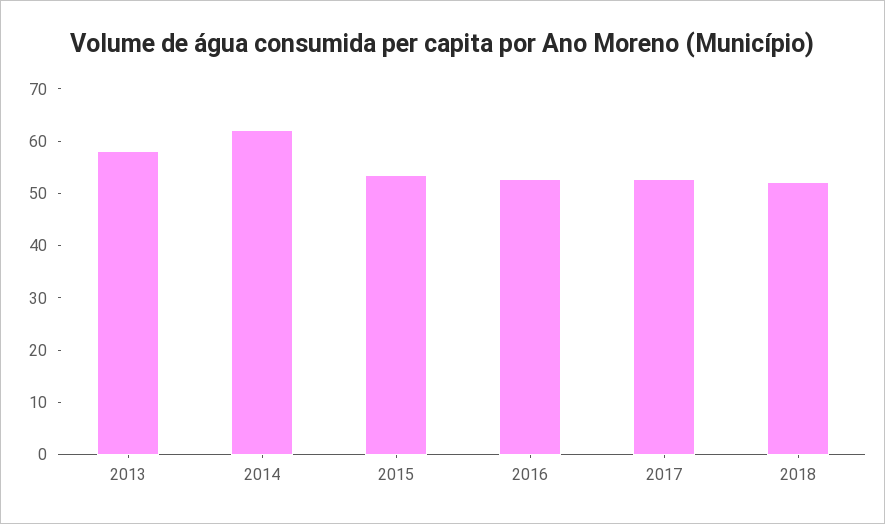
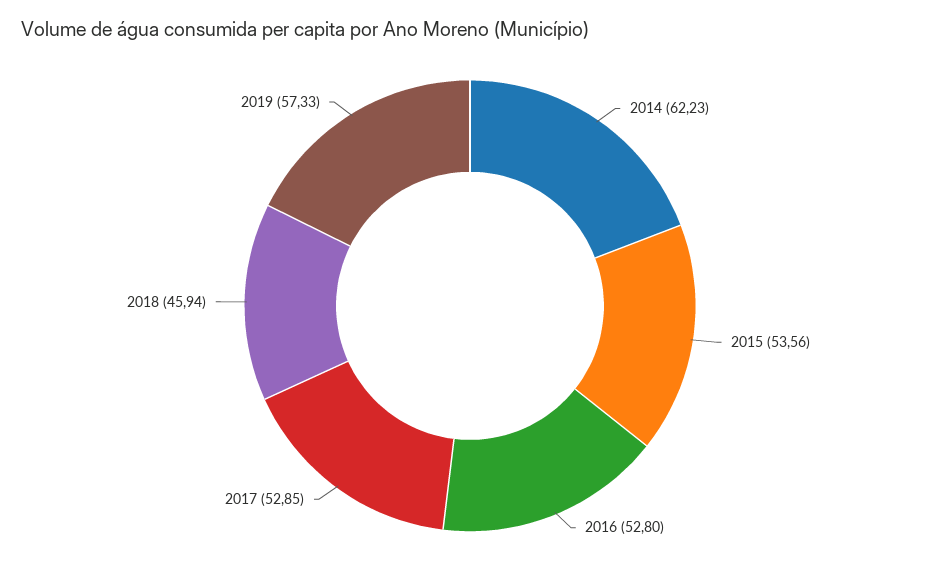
2013: 58 -> none
2018: 52 -> 45.94
2019: none -> 57.33

